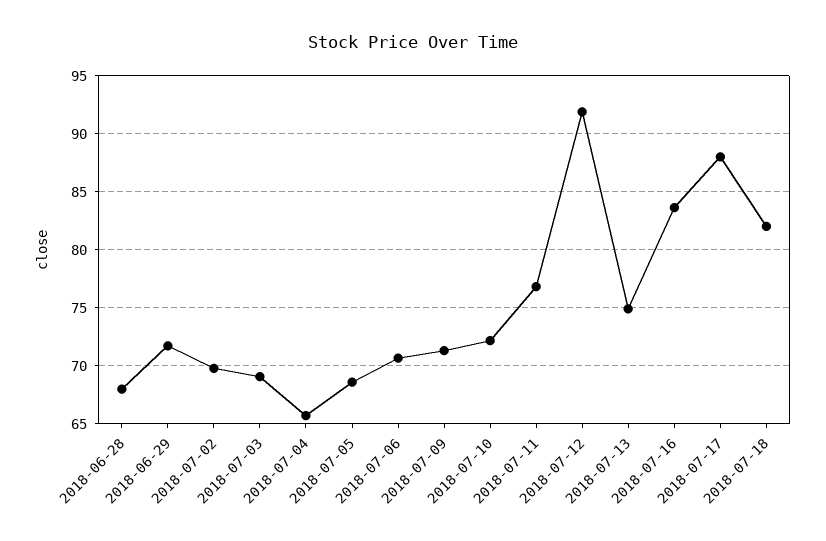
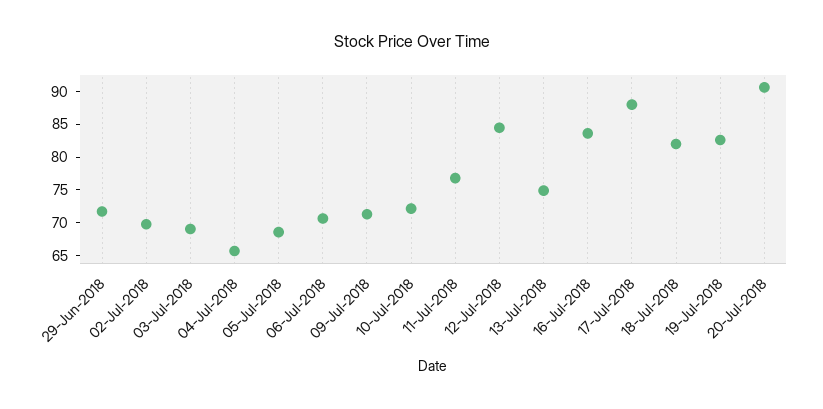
2018-06-28: 68 -> none
2018-07-12: 92 -> 85
19-Jul-2018: none -> 82.5
20-Jul-2018: none -> 90

